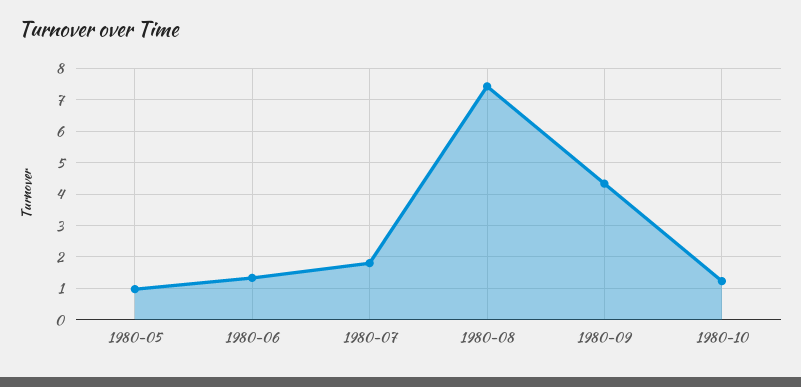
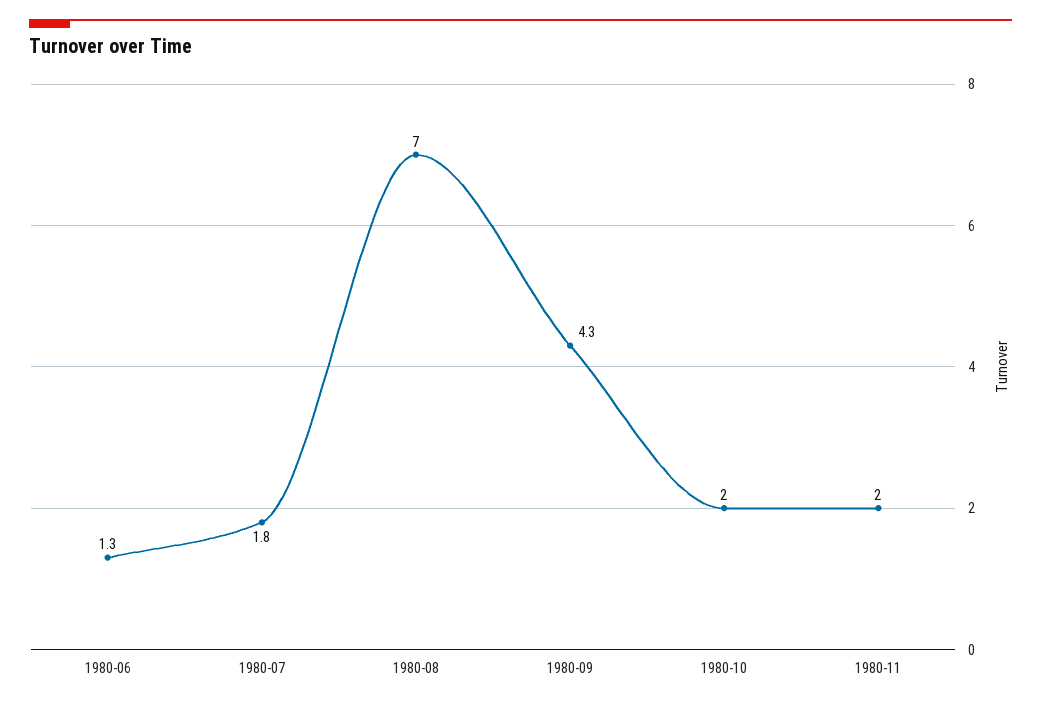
1980-05: 1 -> none
1980-08: 7.4 -> 7
1980-10: 1.2 -> 2
1980-11: none -> 2

